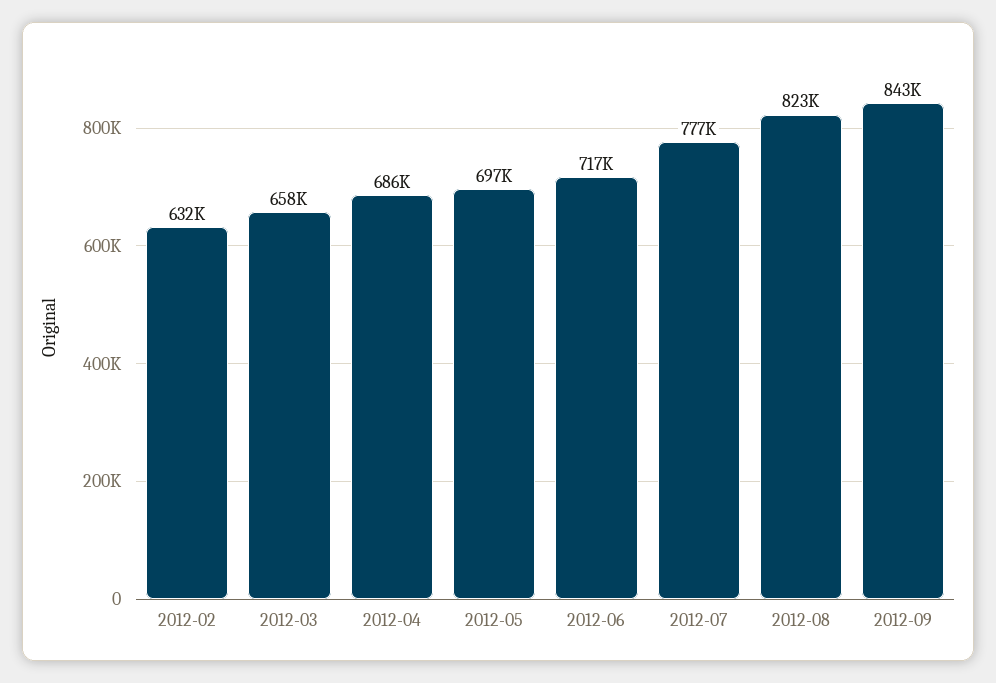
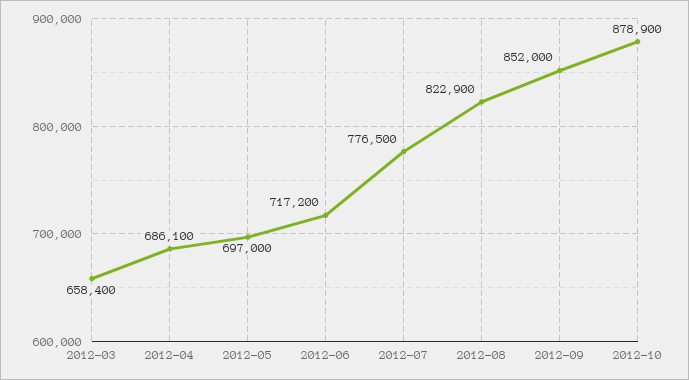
2012-02: 632000 -> none
2012-09: 843000 -> 852000
2012-10: none -> 878900

